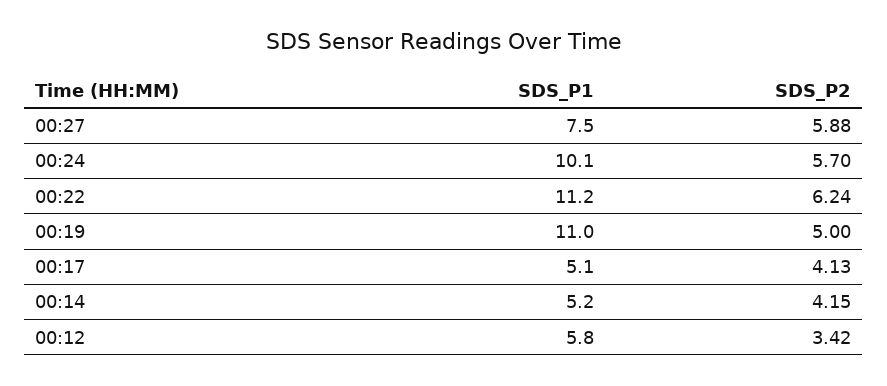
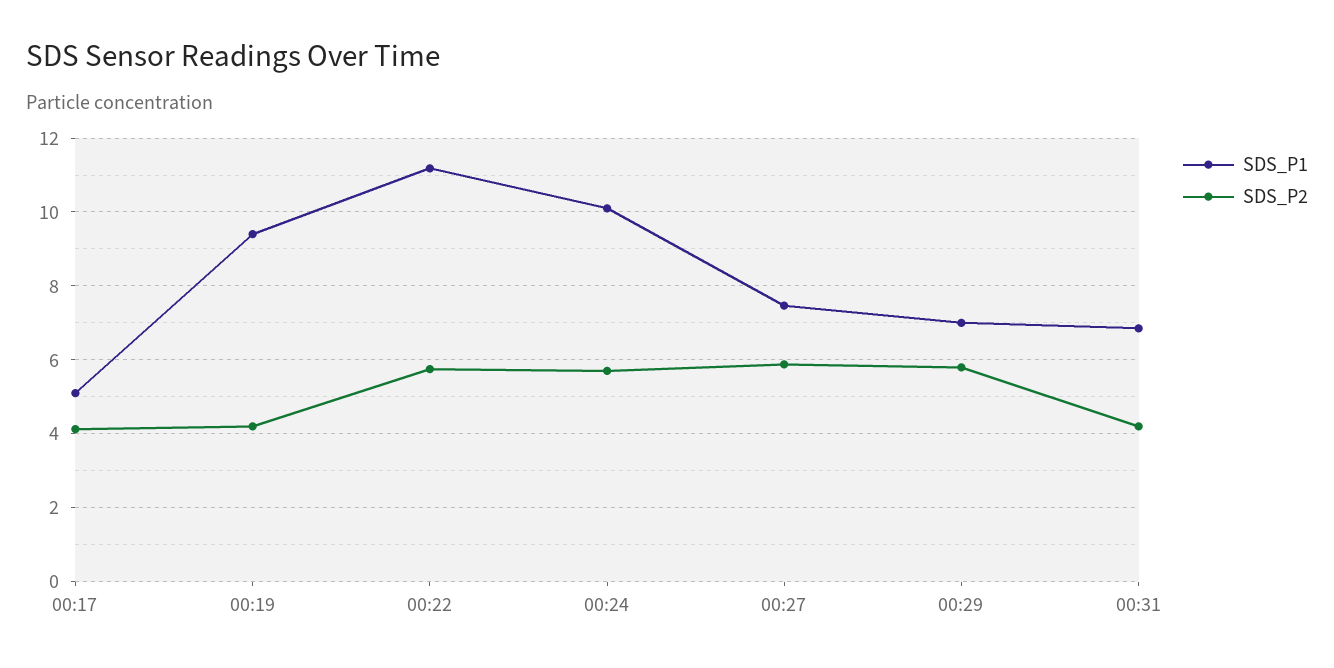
SDS_P2, 00:22: 6.24 -> 5.8
SDS_P1, 00:19: 11 -> 9.4
SDS_P2, 00:19: 5 -> 4.2
SDS_P1, 00:14: 5.2 -> none
SDS_P2, 00:14: 4.15 -> none
SDS_P1, 00:12: 5.8 -> none
SDS_P2, 00:12: 3.42 -> none
SDS_P1, 00:29: none -> 7
SDS_P2, 00:29: none -> 5.8
SDS_P1, 00:31: none -> 6.8
SDS_P2, 00:31: none -> 4.2

